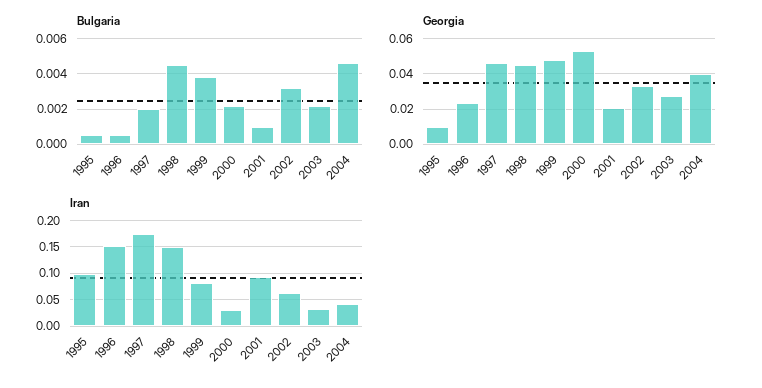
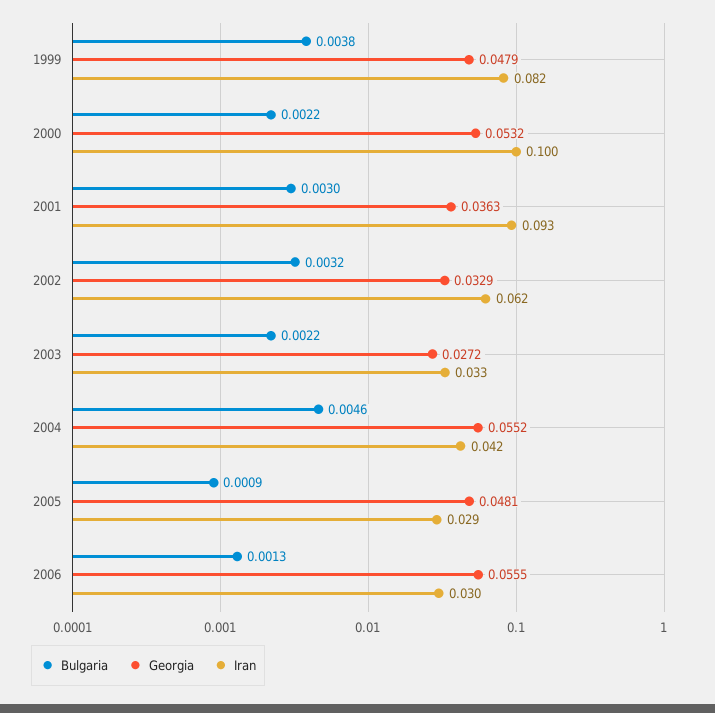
Bulgaria, 1995: 0.0005 -> none
Bulgaria, 1996: 0.0005 -> none
Bulgaria, 1997: 0.002 -> none
Bulgaria, 1998: 0.0045 -> none
Bulgaria, 2001: 0.001 -> 0.003
Georgia, 1995: 0.01 -> none
Georgia, 1996: 0.025 -> none
Georgia, 1997: 0.045 -> none
Georgia, 1998: 0.045 -> none
Georgia, 2001: 0.02 -> 0.0363
Georgia, 2004: 0.04 -> 0.0552
Iran, 1995: 0.1 -> none
Iran, 1996: 0.15 -> none
Iran, 1997: 0.175 -> none
Iran, 1998: 0.15 -> none
Iran, 2000: 0.025 -> 0.1
Bulgaria, 2005: none -> 0.0009
Georgia, 2005: none -> 0.0481
Iran, 2005: none -> 0.029
Bulgaria, 2006: none -> 0.0013
Georgia, 2006: none -> 0.0555
Iran, 2006: none -> 0.03

